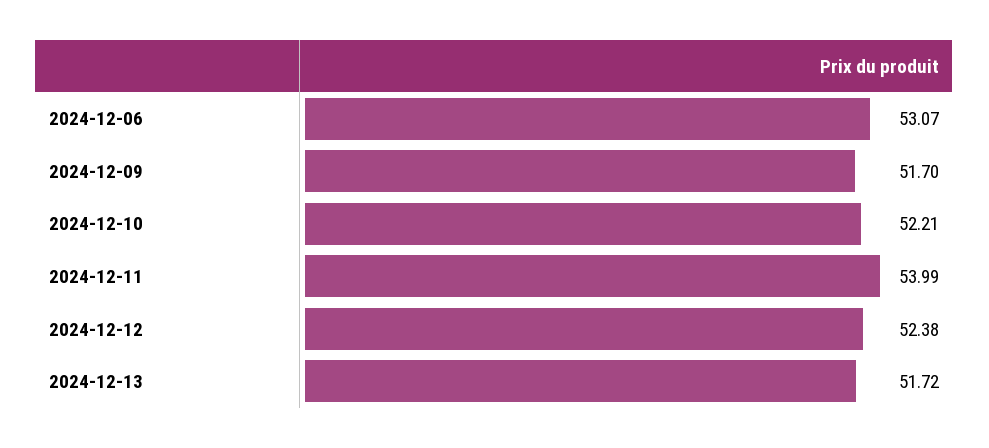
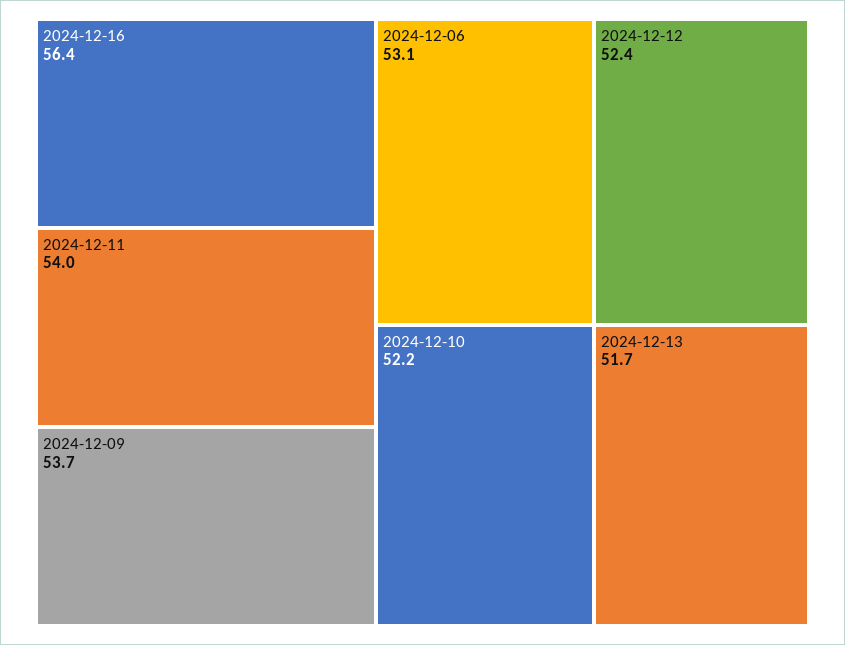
2024-12-09: 51.7 -> 53.7
2024-12-16: none -> 56.4

